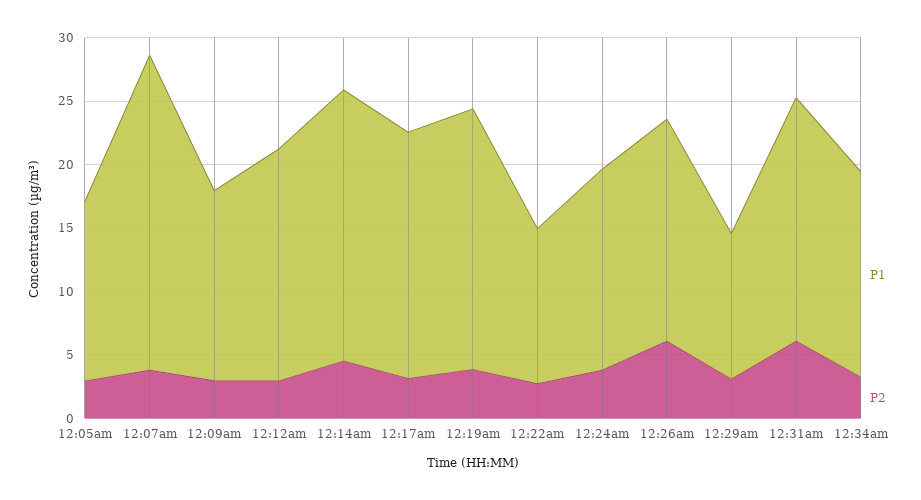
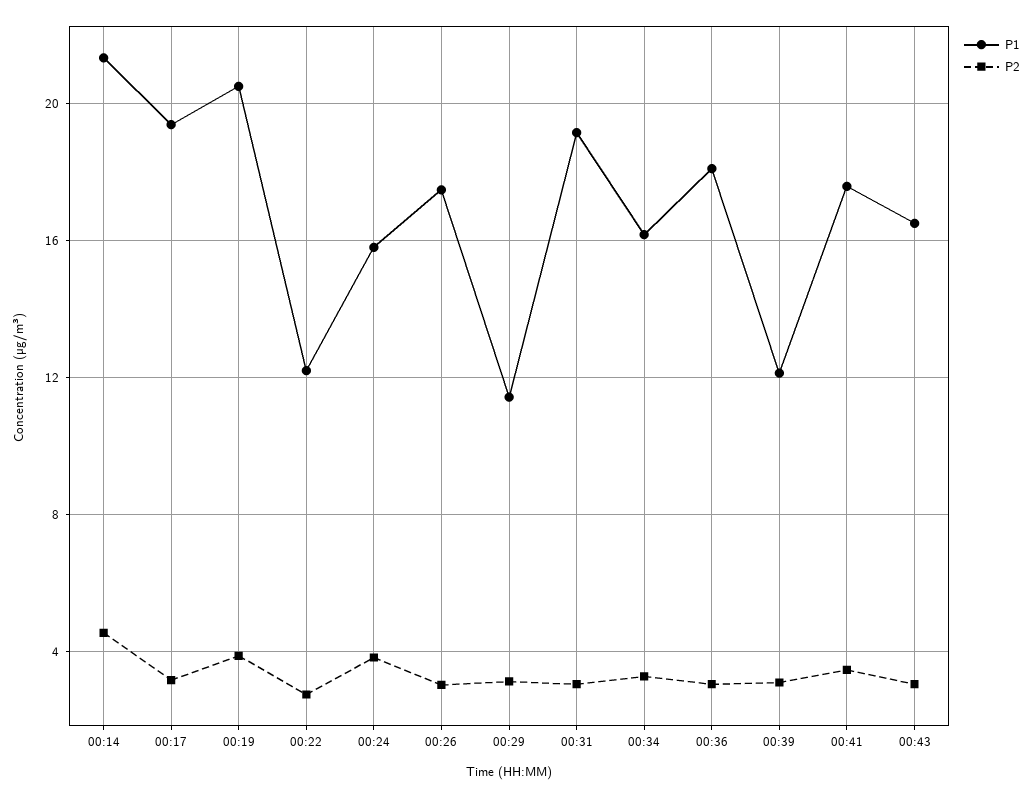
P1, 12:05am: 14 -> none
P2, 12:05am: 3 -> none
P1, 12:07am: 25 -> none
P2, 12:07am: 4 -> none
P1, 12:09am: 15 -> none
P2, 12:09am: 3 -> none
P1, 12:12am: 18 -> none
P2, 12:12am: 3 -> none
P2, 12:26am: 6 -> 3
P2, 12:31am: 6 -> 3
P1, 00:36: none -> 18
P2, 00:36: none -> 3
P1, 00:39: none -> 12
P2, 00:39: none -> 3
P1, 00:41: none -> 17.5
P2, 00:41: none -> 3.5
P1, 00:43: none -> 16.5
P2, 00:43: none -> 3

